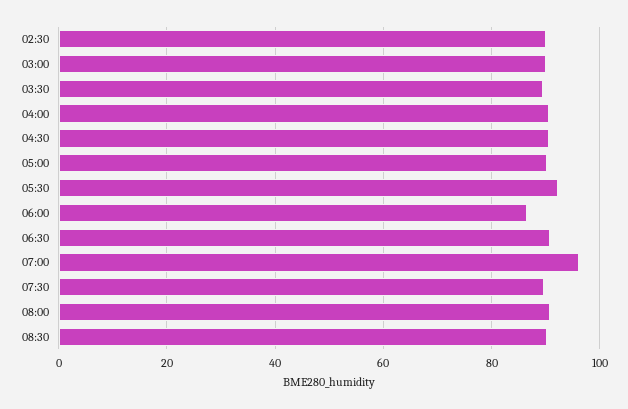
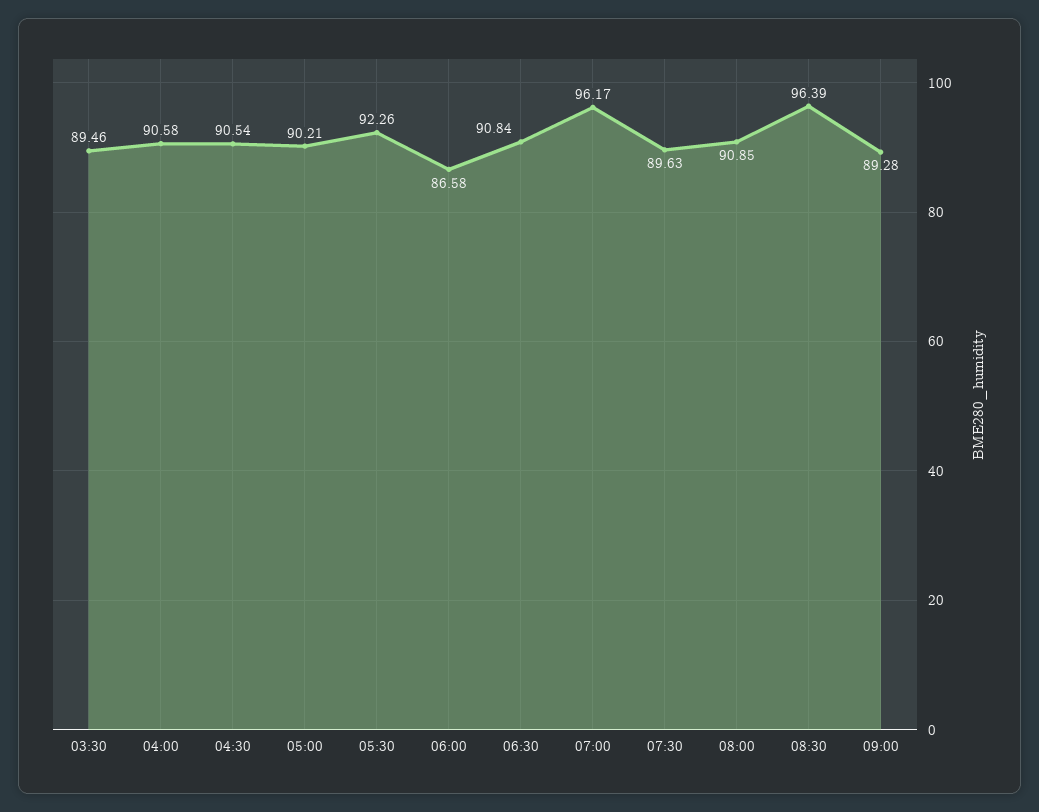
02:30: 90 -> none
03:00: 90 -> none
08:30: 90 -> 96.39
09:00: none -> 89.28

